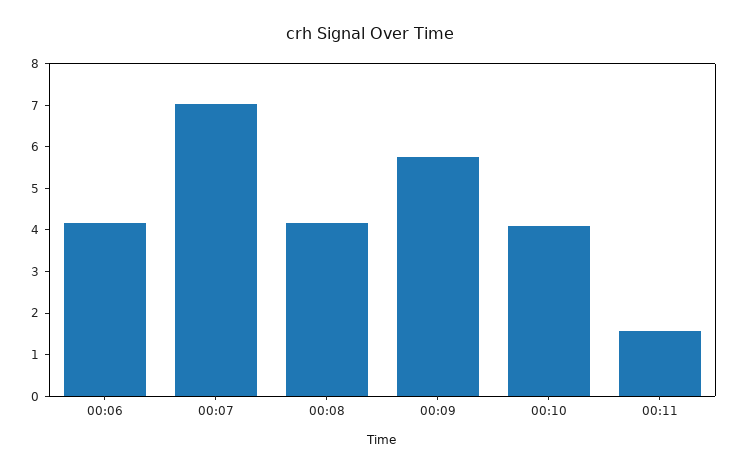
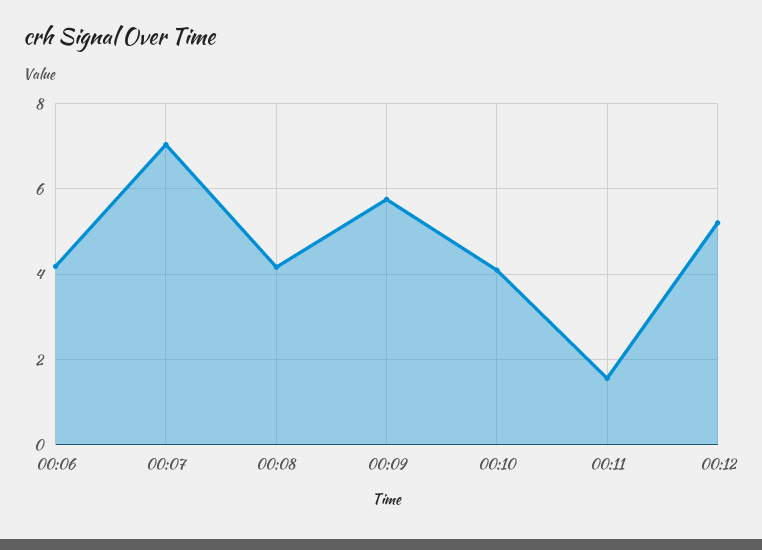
00:12: none -> 5.2

